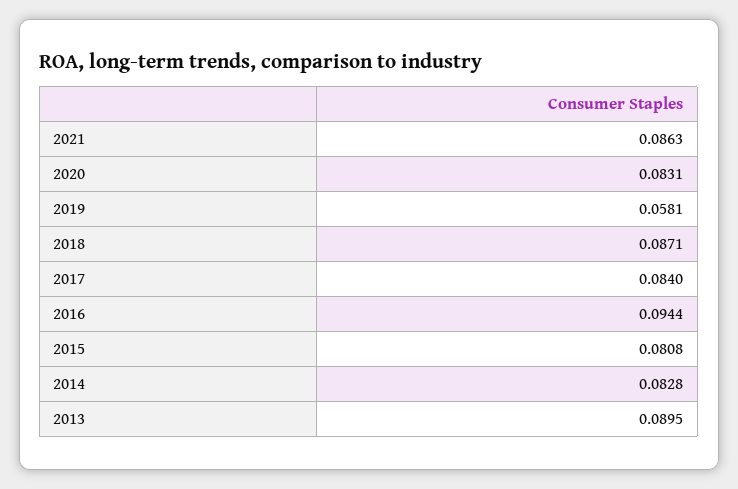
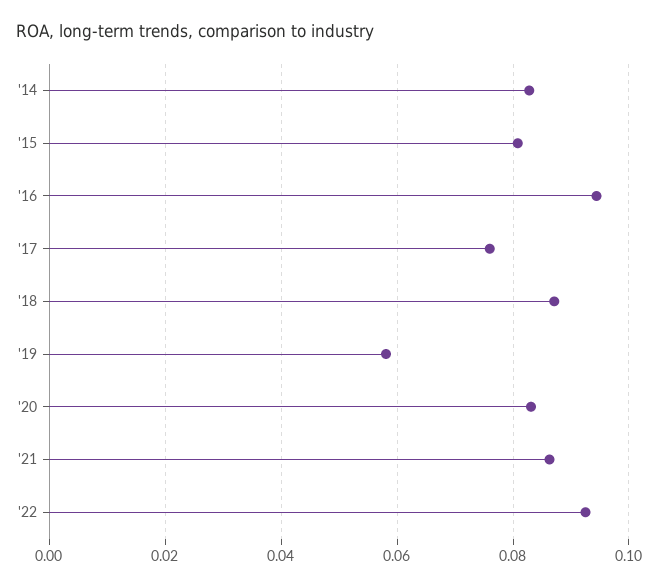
2017: 0.084 -> 0.076
2013: 0.0895 -> none
'22: none -> 0.092

